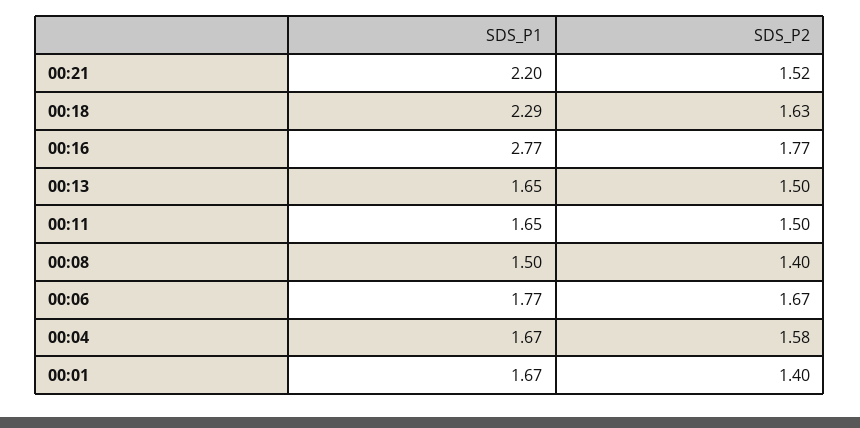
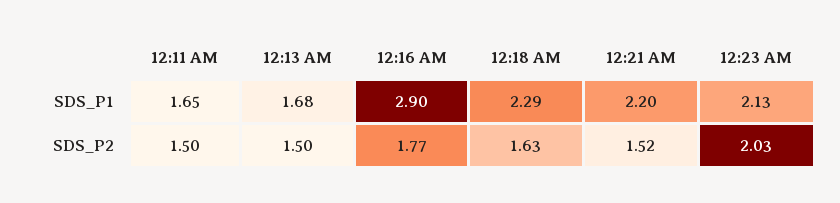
SDS_P1, 00:16: 2.77 -> 2.9
SDS_P1, 00:13: 1.65 -> 1.68
SDS_P1, 00:08: 1.5 -> none
SDS_P2, 00:08: 1.4 -> none
SDS_P1, 00:06: 1.77 -> none
SDS_P2, 00:06: 1.67 -> none
SDS_P1, 00:04: 1.67 -> none
SDS_P2, 00:04: 1.58 -> none
SDS_P1, 00:01: 1.67 -> none
SDS_P2, 00:01: 1.4 -> none
SDS_P1, 12:23 AM: none -> 2.13
SDS_P2, 12:23 AM: none -> 2.03

